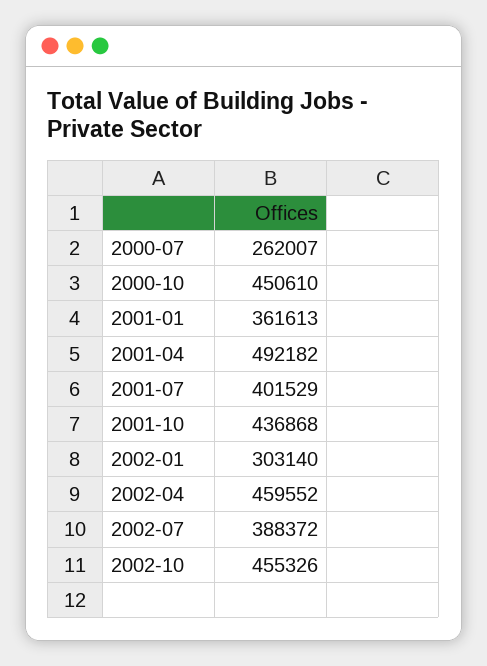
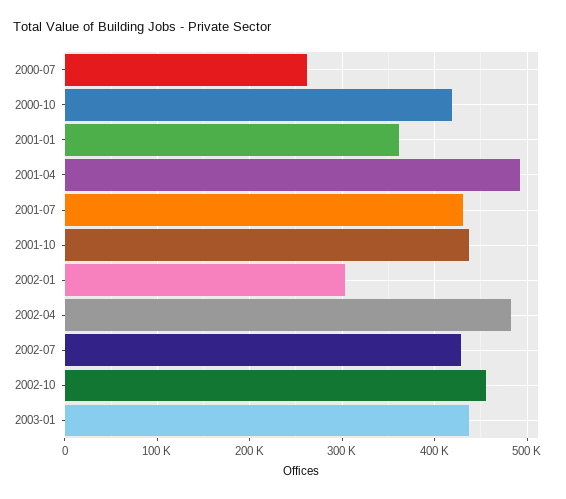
2000-10: 450610 -> 420000
2001-07: 401529 -> 430000
2002-04: 459552 -> 480000
2002-07: 388372 -> 430000
2003-01: none -> 440000

